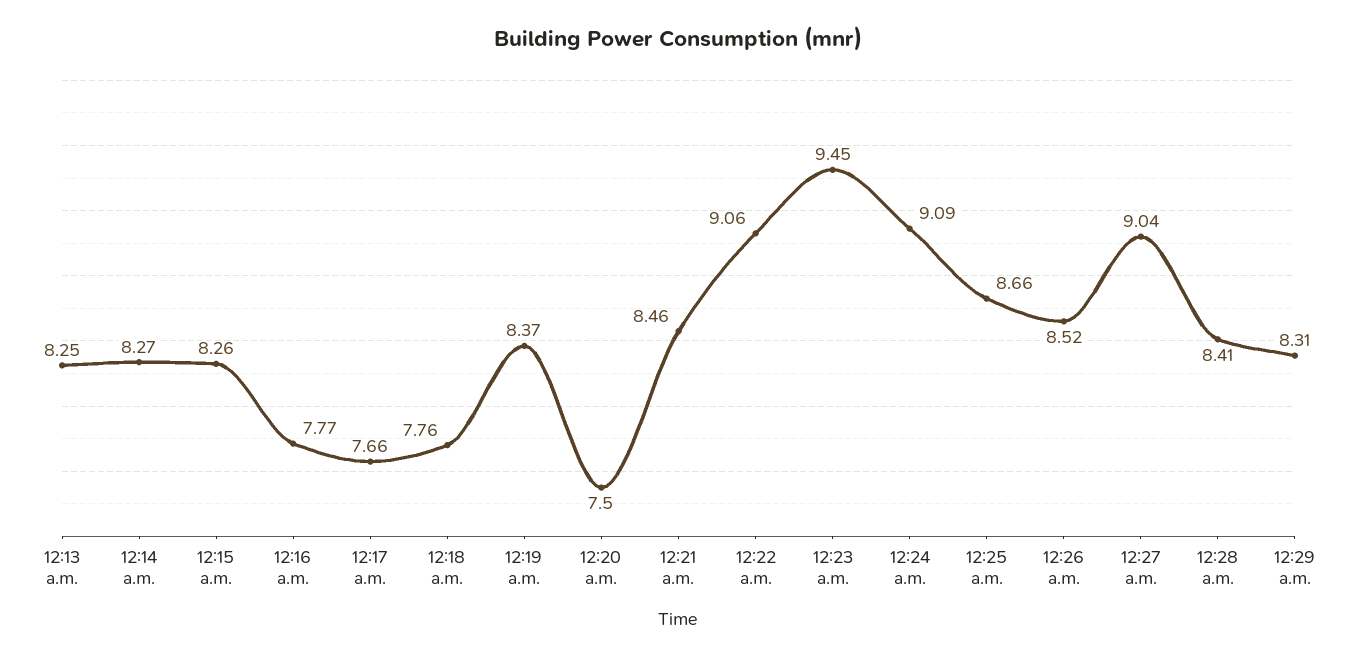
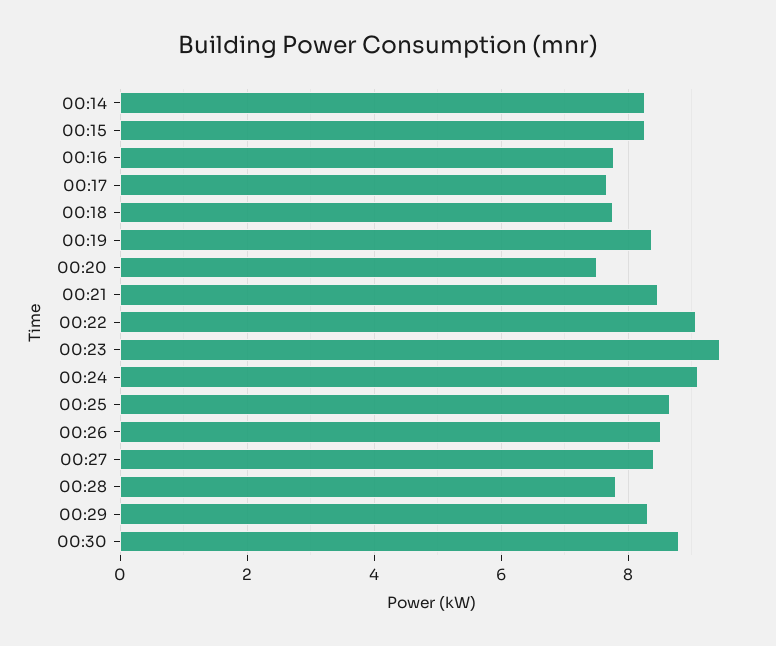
12:13 a.m.: 8.25 -> none
12:27 a.m.: 9.04 -> 8.4
12:28 a.m.: 8.41 -> 7.8
00:30: none -> 8.8

